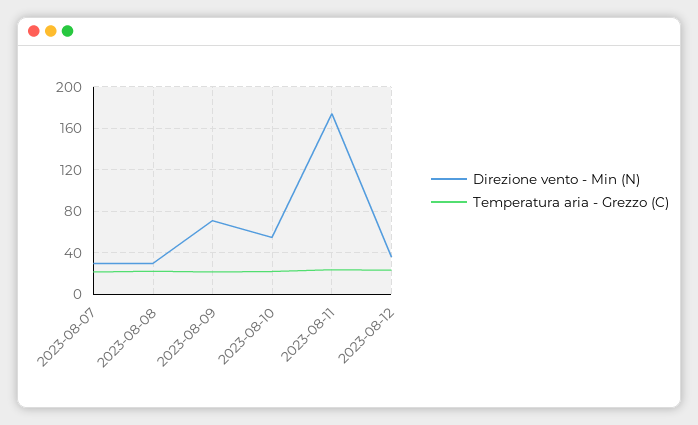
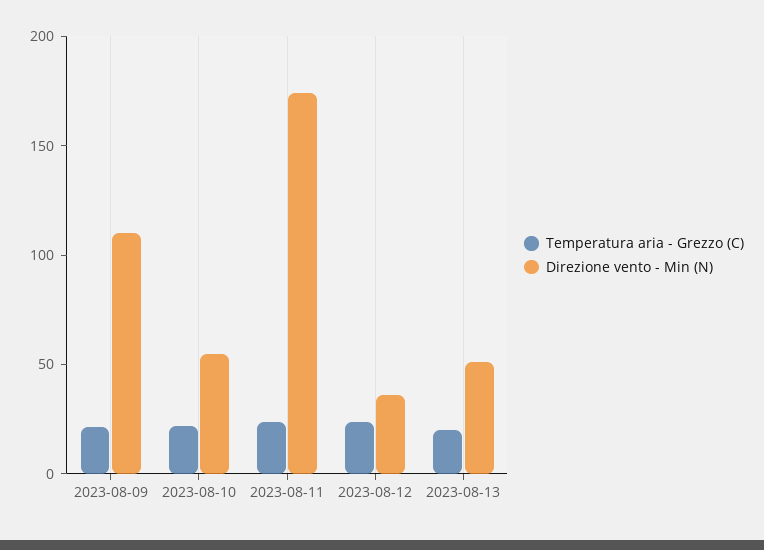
Direzione vento - Min (N), 2023-08-07: 30 -> none
Temperatura aria - Grezzo (C), 2023-08-07: 20 -> none
Direzione vento - Min (N), 2023-08-08: 30 -> none
Temperatura aria - Grezzo (C), 2023-08-08: 20 -> none
Direzione vento - Min (N), 2023-08-09: 70 -> 110
Temperatura aria - Grezzo (C), 2023-08-13: none -> 20
Direzione vento - Min (N), 2023-08-13: none -> 50

